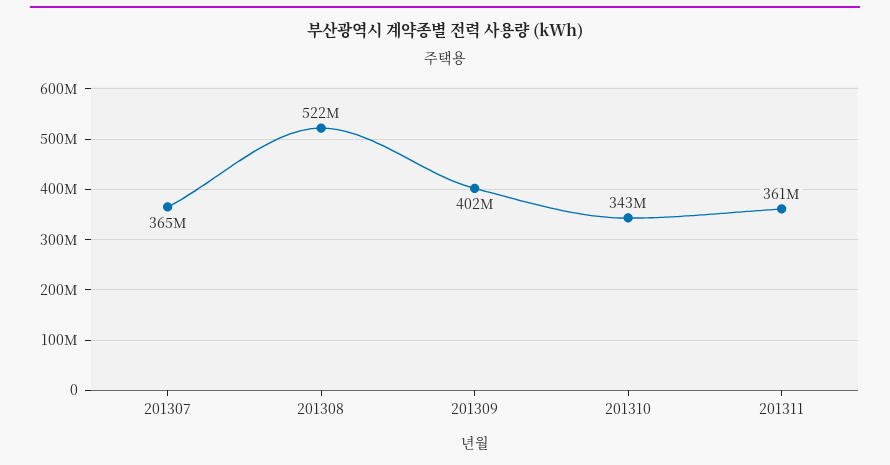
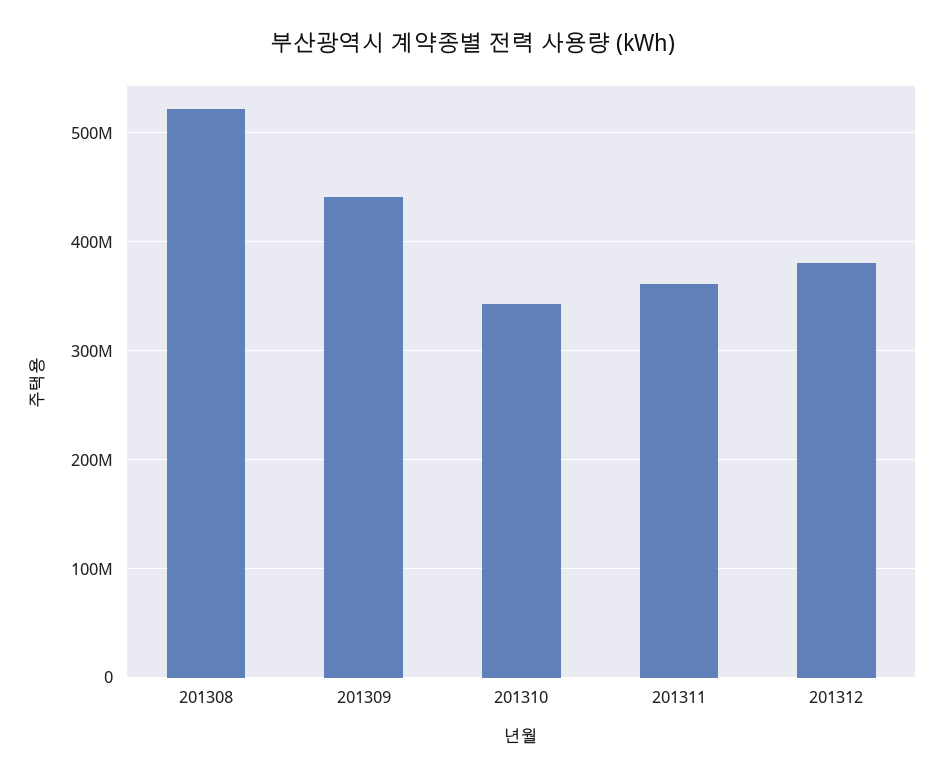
201307: 365000000 -> none
201309: 402000000 -> 440000000
201312: none -> 380000000

